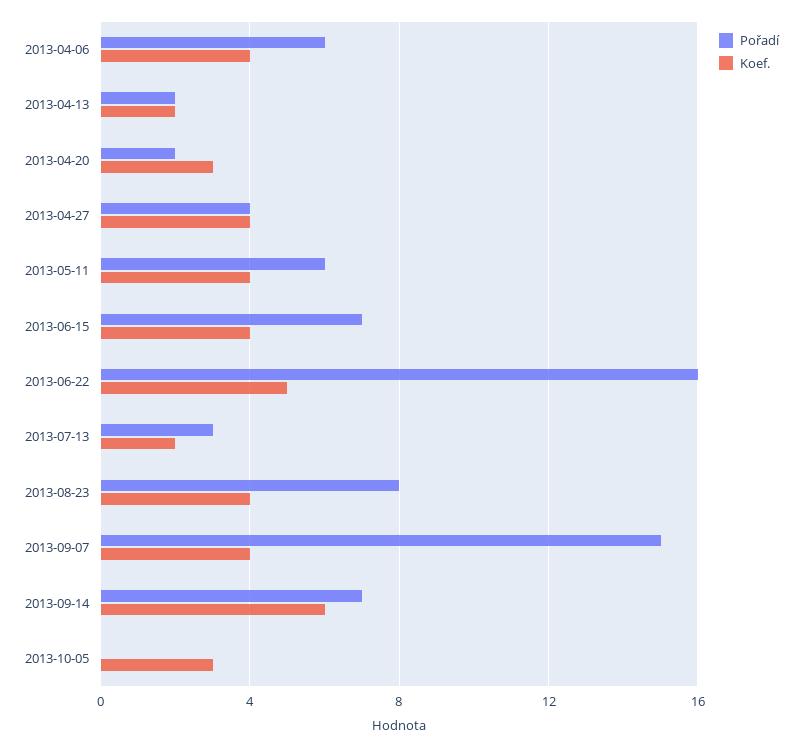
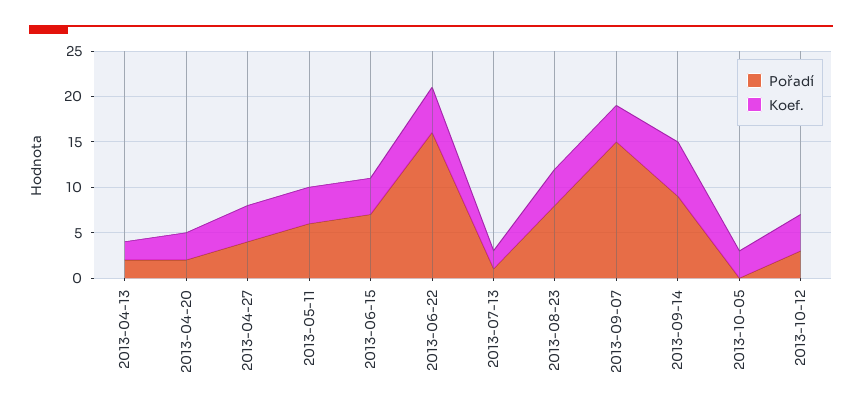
Pořadí, 2013-04-06: 6 -> none
Koef., 2013-04-06: 4 -> none
Pořadí, 2013-07-13: 3 -> 1
Pořadí, 2013-09-14: 7 -> 9
Pořadí, 2013-10-12: none -> 3
Koef., 2013-10-12: none -> 4

